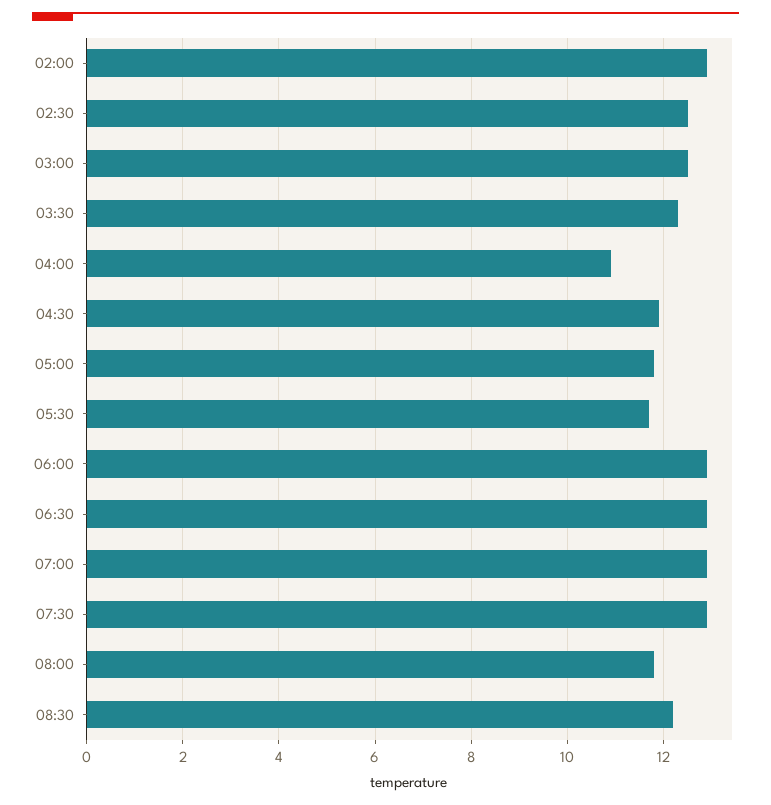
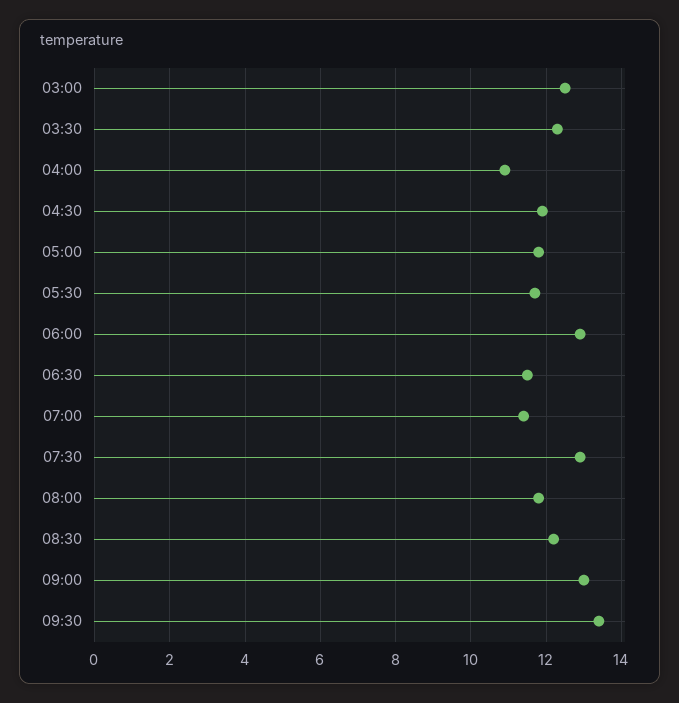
02:00: 13 -> none
02:30: 12.5 -> none
06:30: 13 -> 11.5
07:00: 13 -> 11.5
09:00: none -> 13
09:30: none -> 13.5

